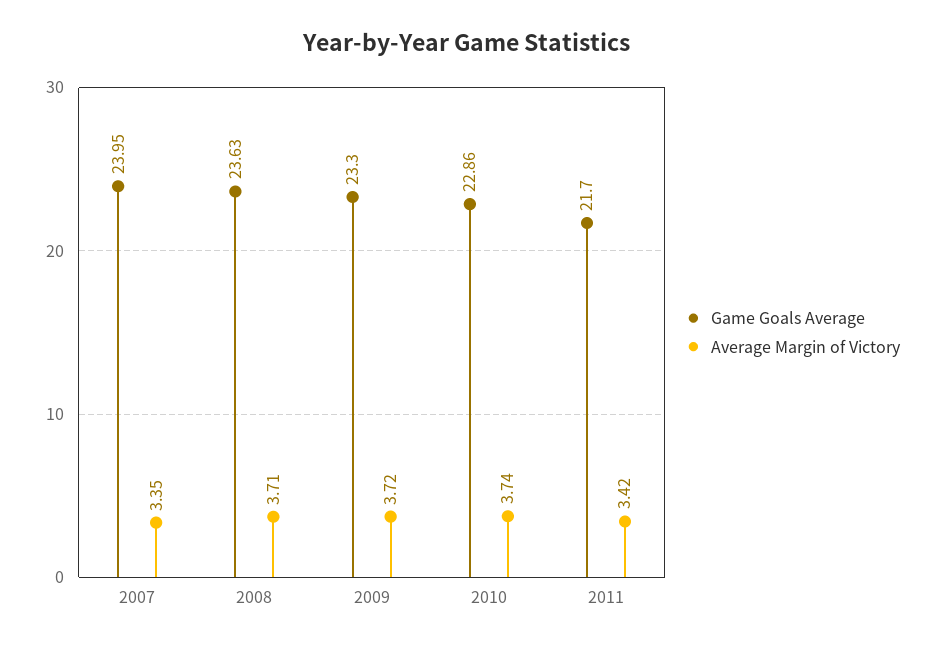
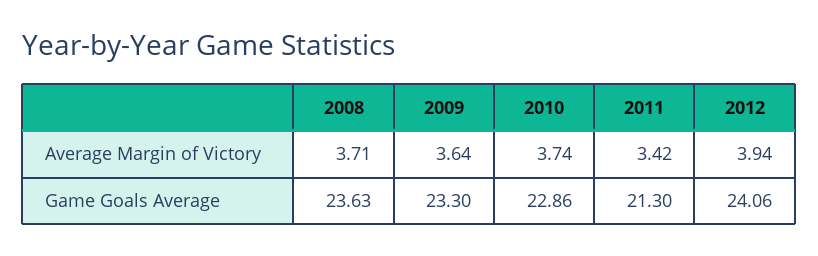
Game Goals Average, 2007: 23.95 -> none
Average Margin of Victory, 2007: 3.35 -> none
Average Margin of Victory, 2009: 3.72 -> 3.64
Game Goals Average, 2011: 21.7 -> 21.3
Average Margin of Victory, 2012: none -> 3.94
Game Goals Average, 2012: none -> 24.06

